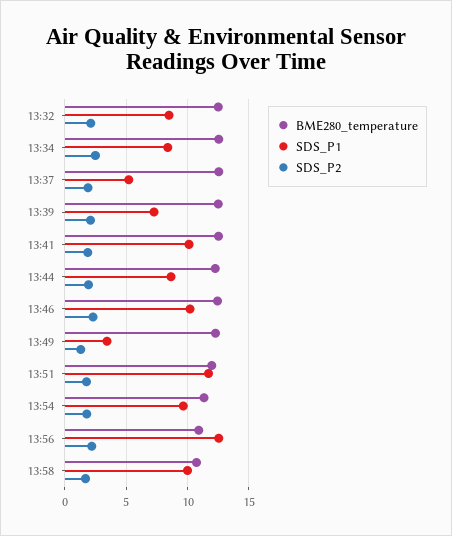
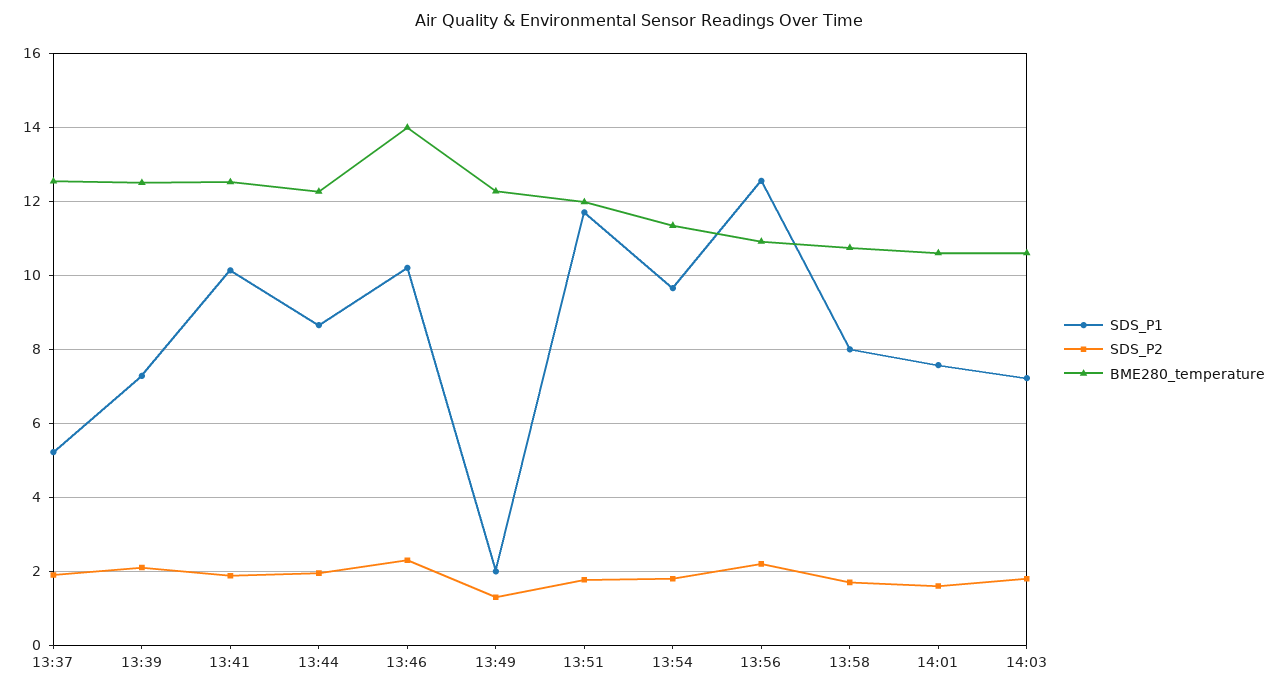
BME280_temperature, 13:32: 12.5 -> none
SDS_P1, 13:32: 8.5 -> none
SDS_P2, 13:32: 2 -> none
BME280_temperature, 13:34: 12.5 -> none
SDS_P1, 13:34: 8.5 -> none
SDS_P2, 13:34: 2.5 -> none
BME280_temperature, 13:46: 12.5 -> 14
SDS_P1, 13:49: 3.5 -> 2
SDS_P1, 13:58: 10 -> 8
SDS_P1, 14:01: none -> 7.6
SDS_P2, 14:01: none -> 1.6
BME280_temperature, 14:01: none -> 10.6
SDS_P1, 14:03: none -> 7.2
SDS_P2, 14:03: none -> 1.8
BME280_temperature, 14:03: none -> 10.6

